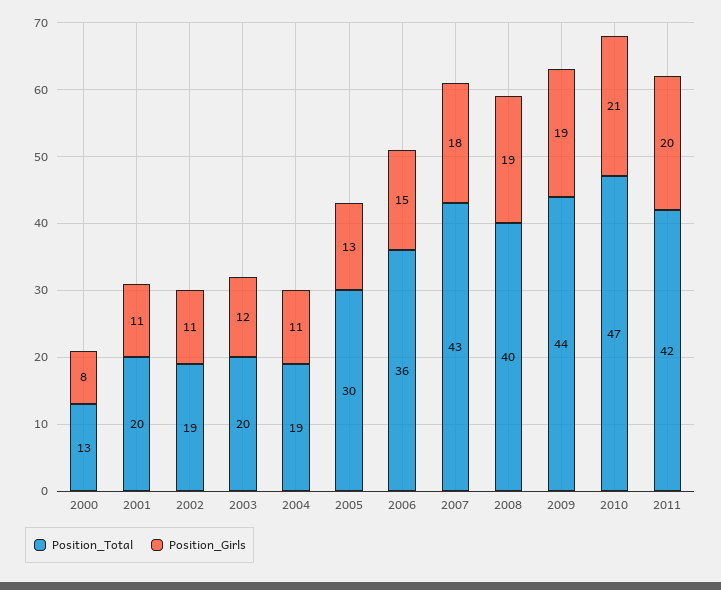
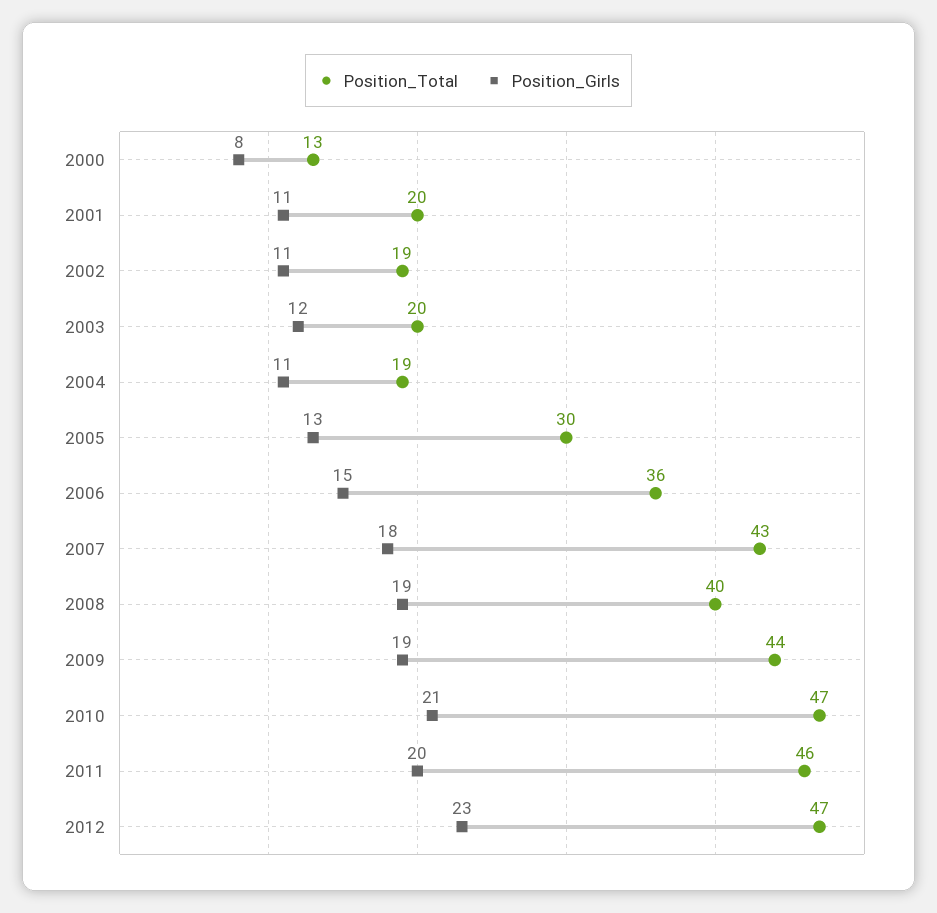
Position_Total, 2011: 42 -> 46
Position_Total, 2012: none -> 47
Position_Girls, 2012: none -> 23

